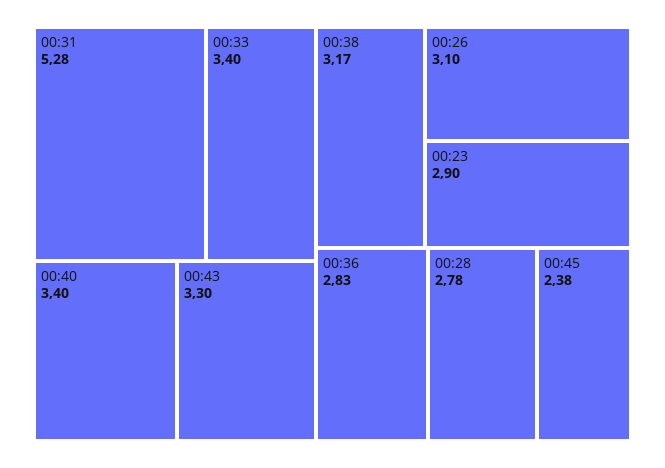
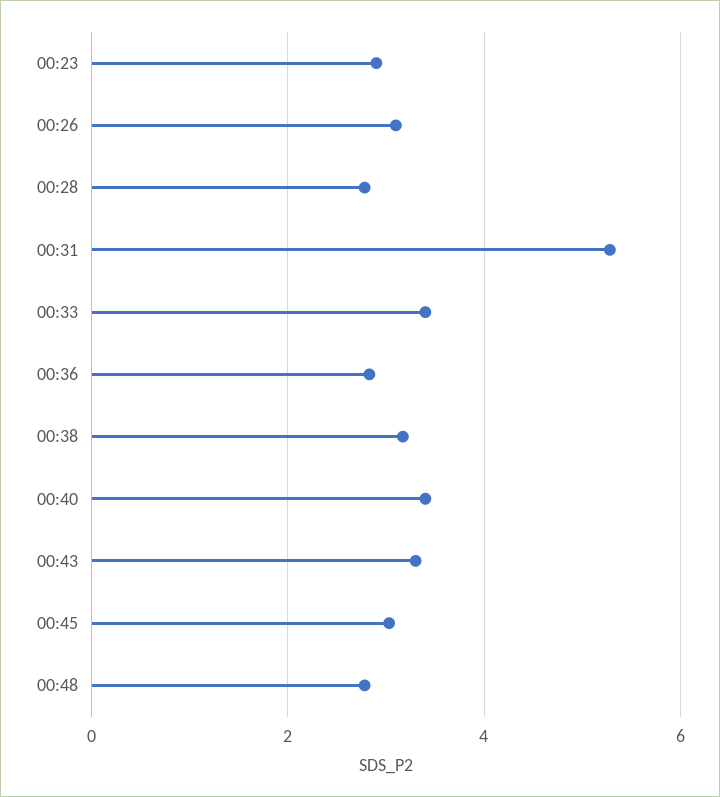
00:45: 2.38 -> 3
00:48: none -> 2.8

